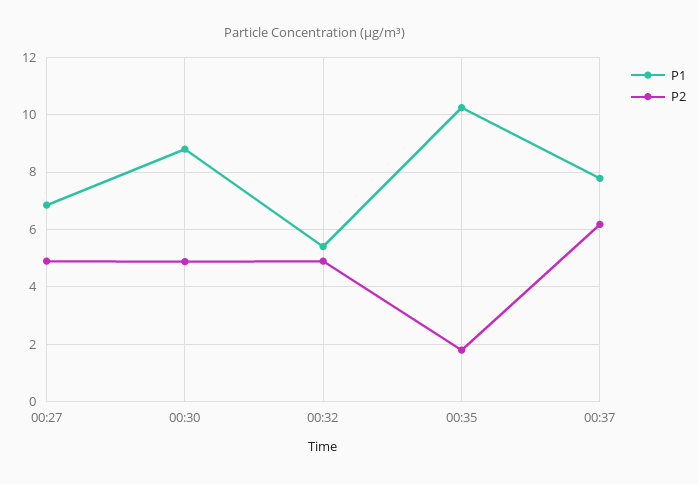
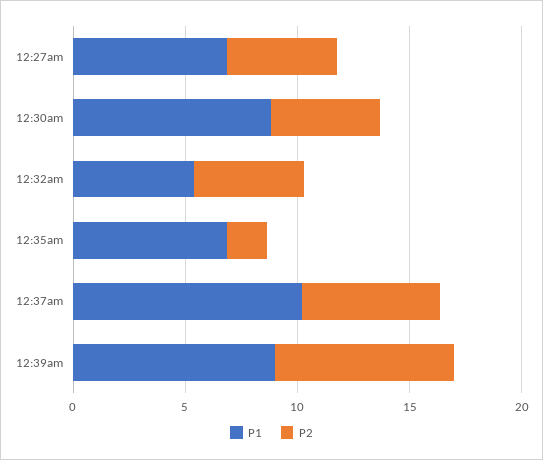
P1, 00:35: 10.25 -> 7
P1, 00:37: 7.75 -> 10
P1, 12:39am: none -> 9
P2, 12:39am: none -> 8

